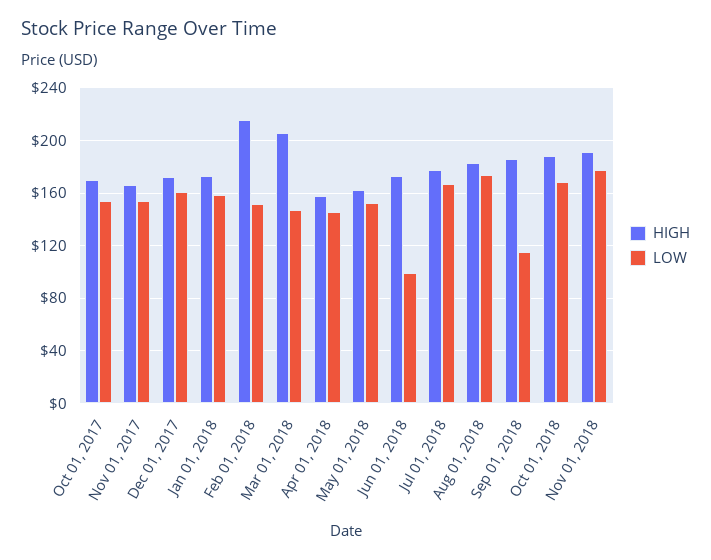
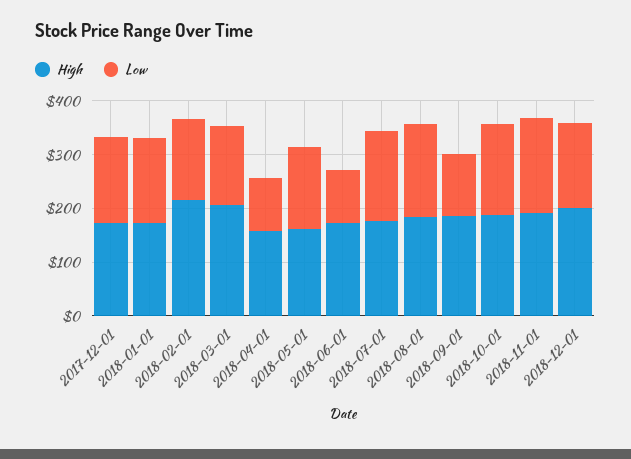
HIGH, Oct 01, 2017: 170 -> none
LOW, Oct 01, 2017: 155 -> none
HIGH, Nov 01, 2017: 165 -> none
LOW, Nov 01, 2017: 155 -> none
LOW, Apr 01, 2018: 145 -> 100
HIGH, 2018-12-01: none -> 200
LOW, 2018-12-01: none -> 160

